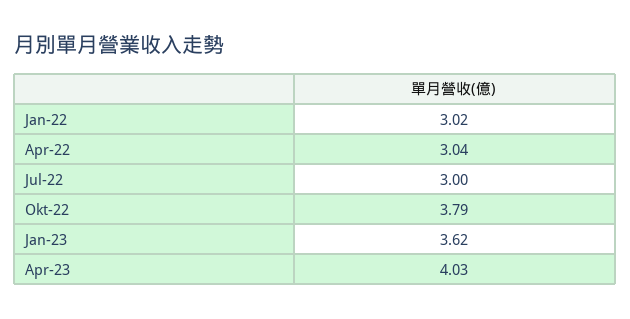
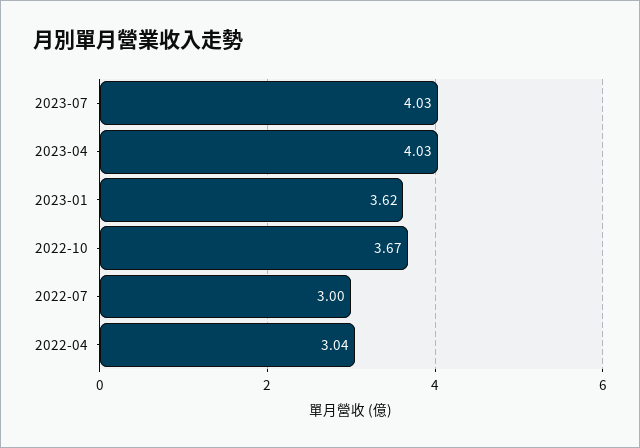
Jan-22: 3.02 -> none
Okt-22: 3.79 -> 3.67
2023-07: none -> 4.03

